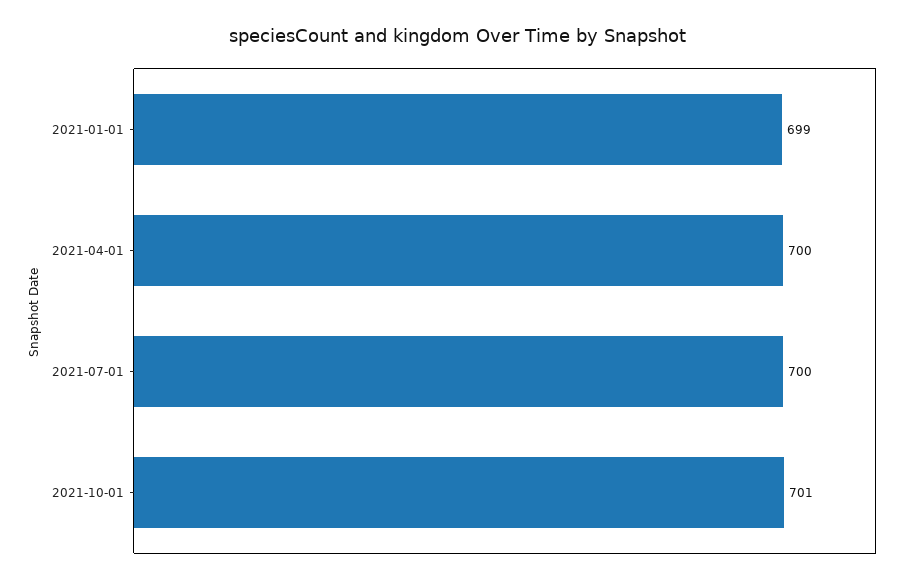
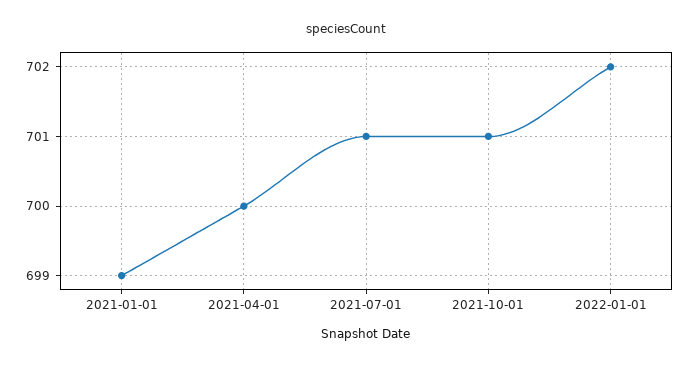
2021-07-01: 700 -> 701
2022-01-01: none -> 702

